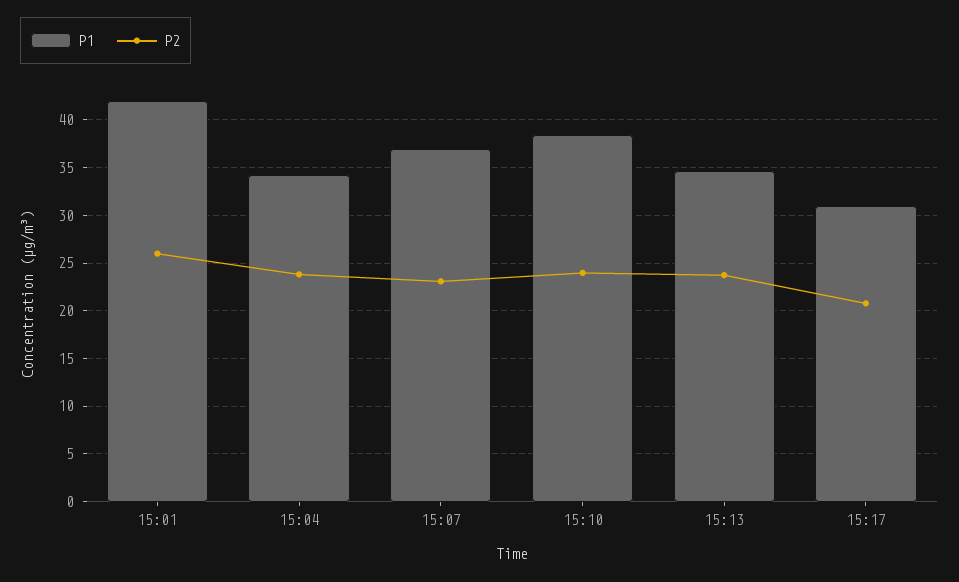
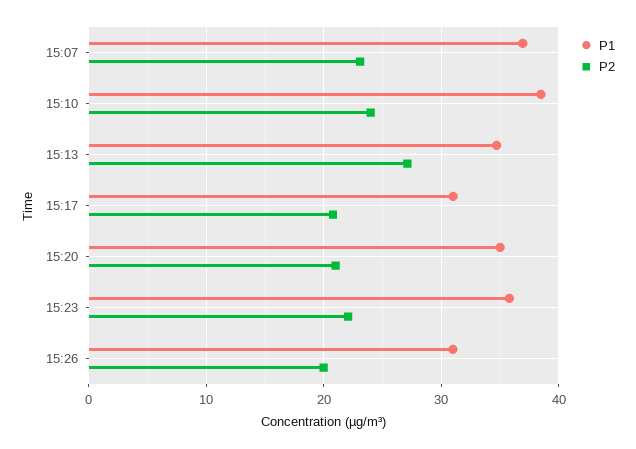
P1, 15:01: 42 -> none
P2, 15:01: 26 -> none
P1, 15:04: 34 -> none
P2, 15:04: 24 -> none
P2, 15:13: 24 -> 27
P1, 15:20: none -> 35
P2, 15:20: none -> 21
P1, 15:23: none -> 36
P2, 15:23: none -> 22
P1, 15:26: none -> 31
P2, 15:26: none -> 20

